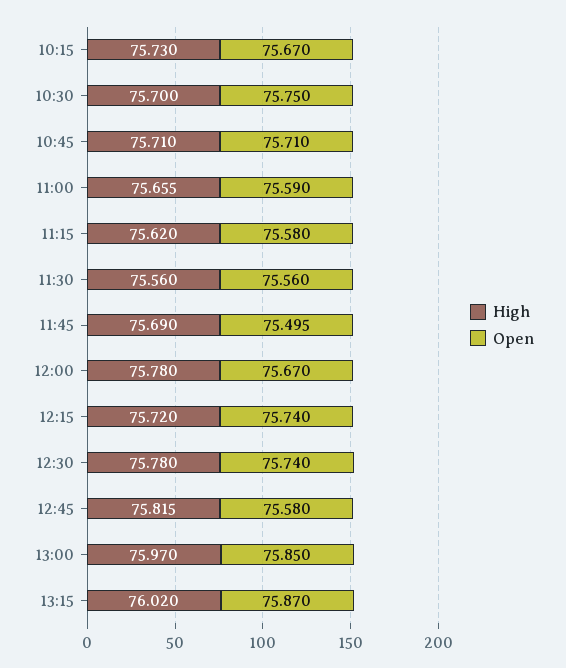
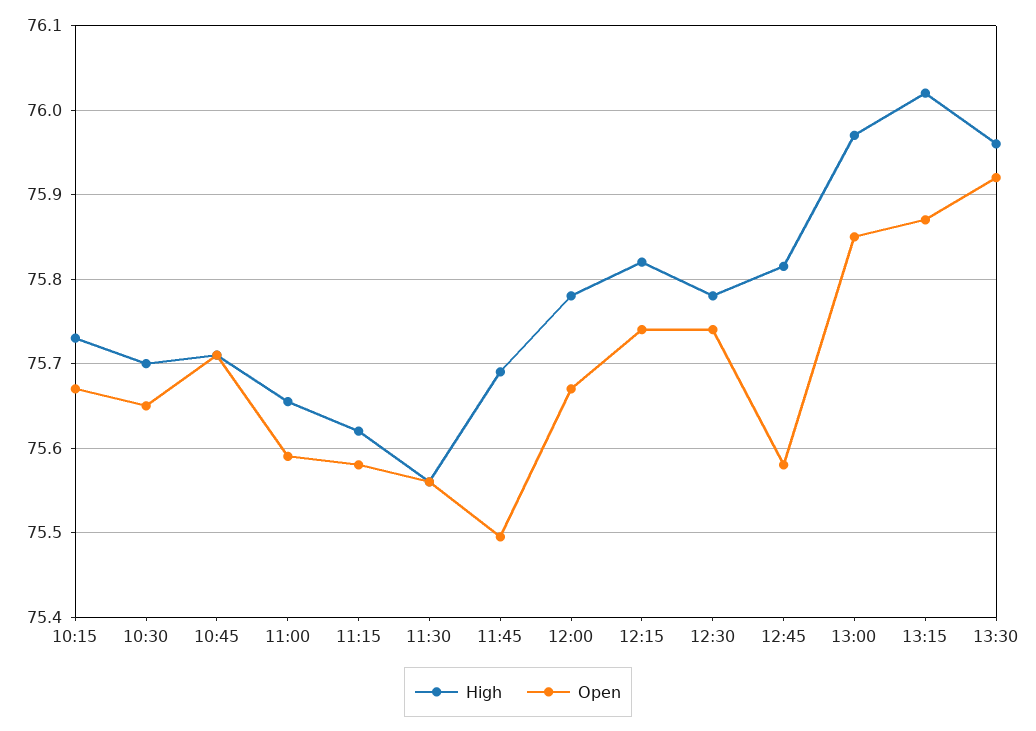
Open, 10:30: 75.75 -> 75.65
High, 12:15: 75.72 -> 75.82
High, 13:30: none -> 75.96
Open, 13:30: none -> 75.92

